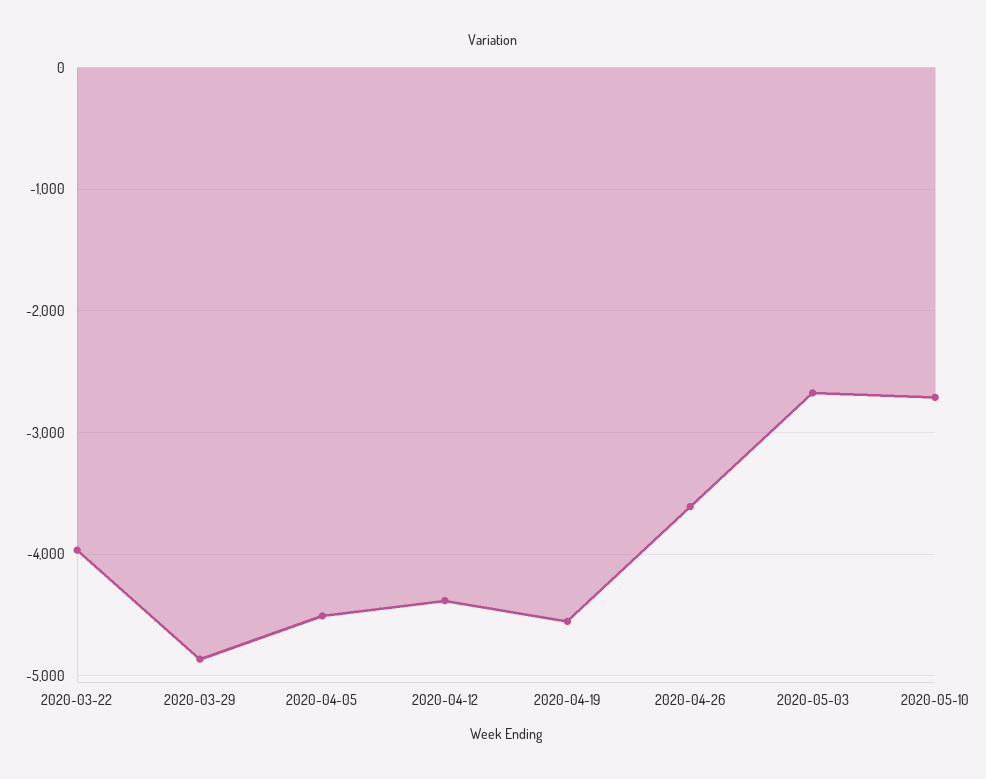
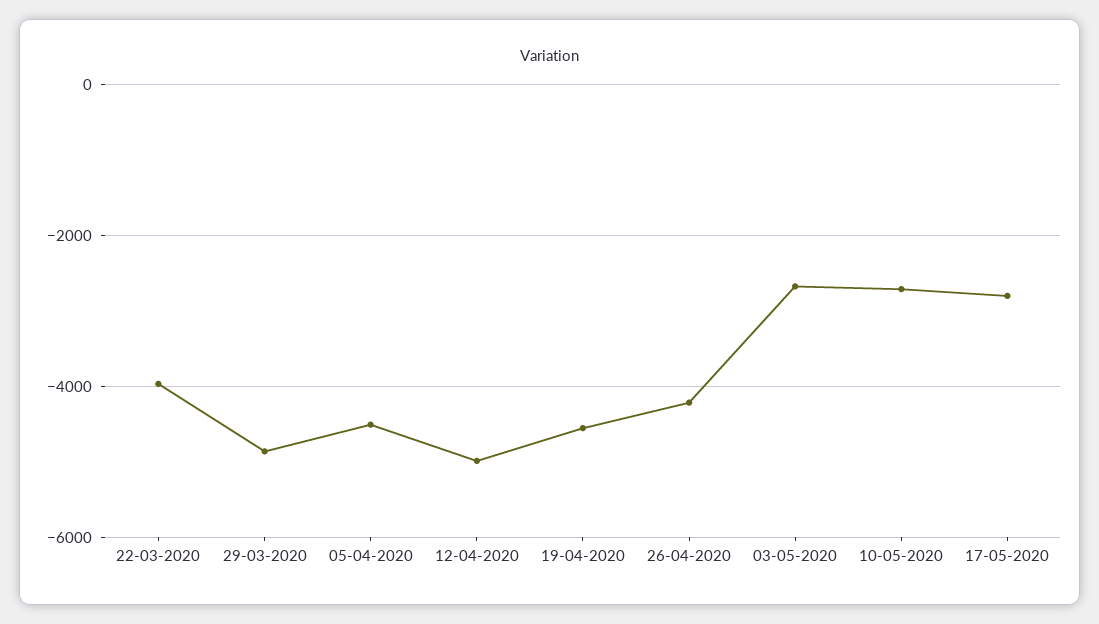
2020-04-12: -4400 -> -5000
2020-04-26: -3600 -> -4200
17-05-2020: none -> -2800

